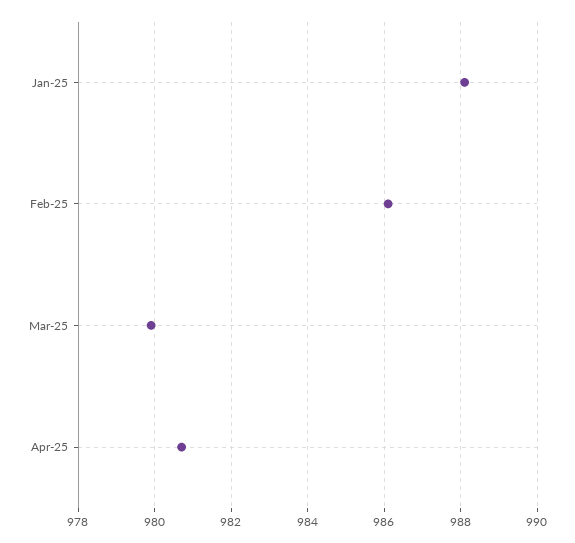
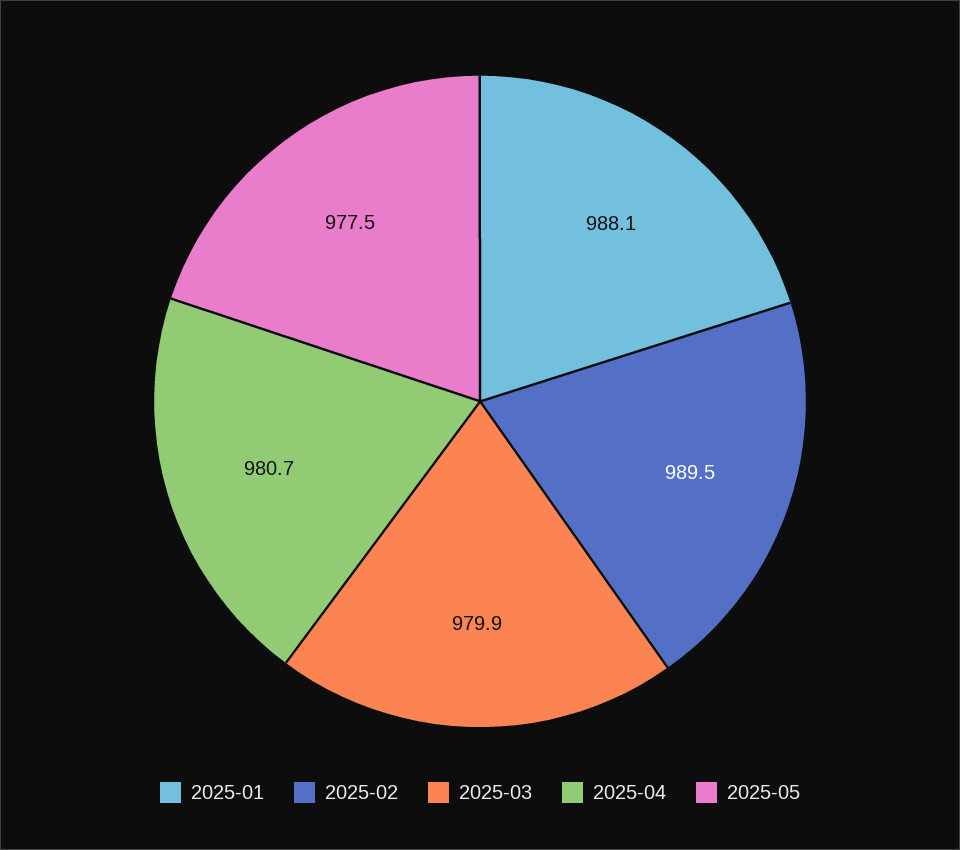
Feb-25: 986 -> 989.5
2025-05: none -> 977.5

